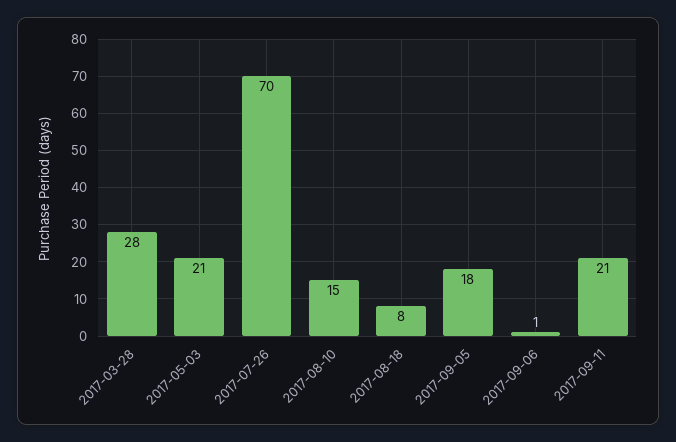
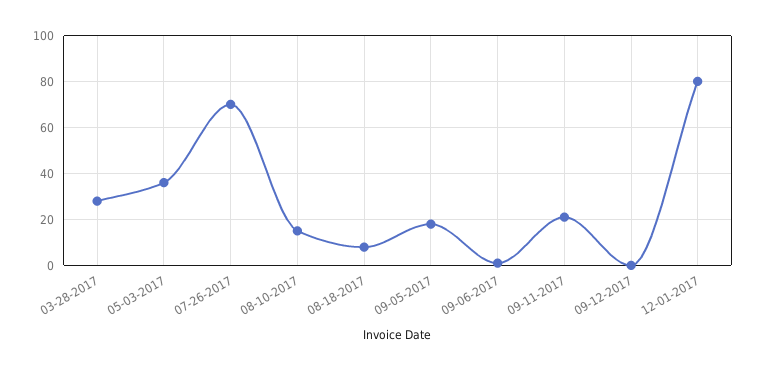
2017-05-03: 21 -> 35
09-12-2017: none -> 0
12-01-2017: none -> 80

